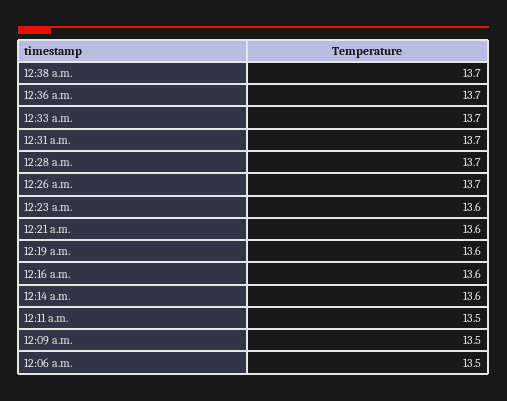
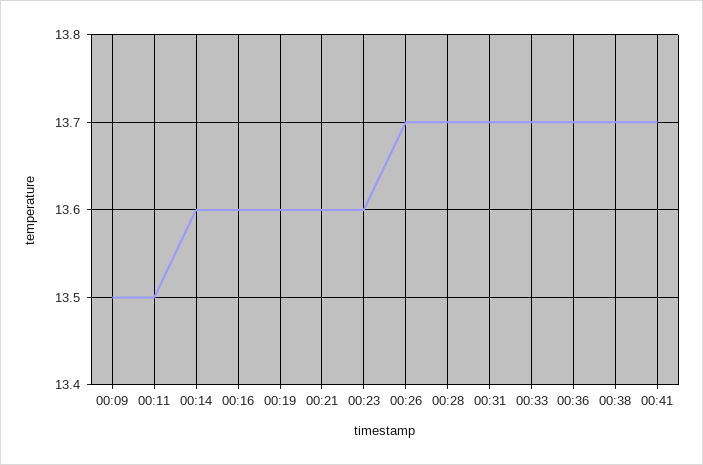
12:06 a.m.: 13.5 -> none
00:41: none -> 13.7

